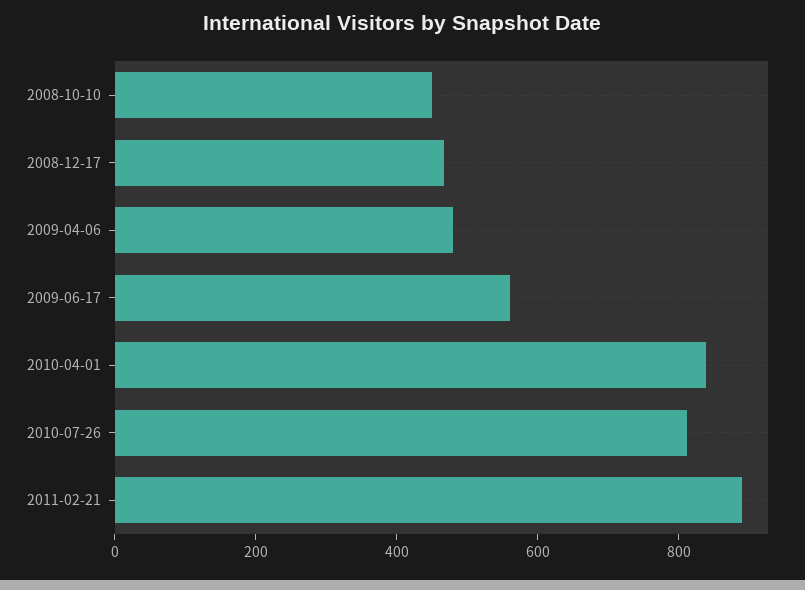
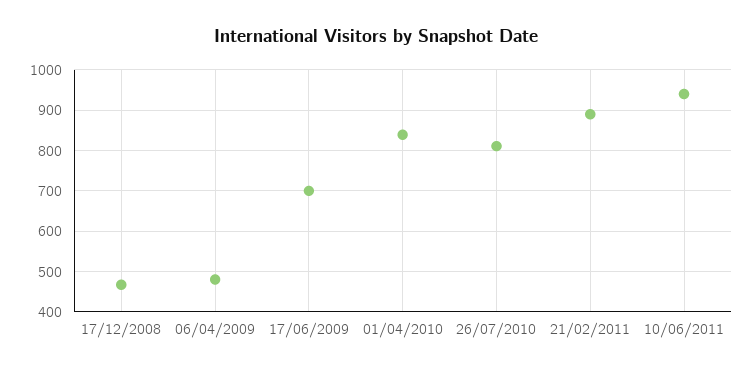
2008-10-10: 450 -> none
2009-06-17: 550 -> 700
10/06/2011: none -> 940

